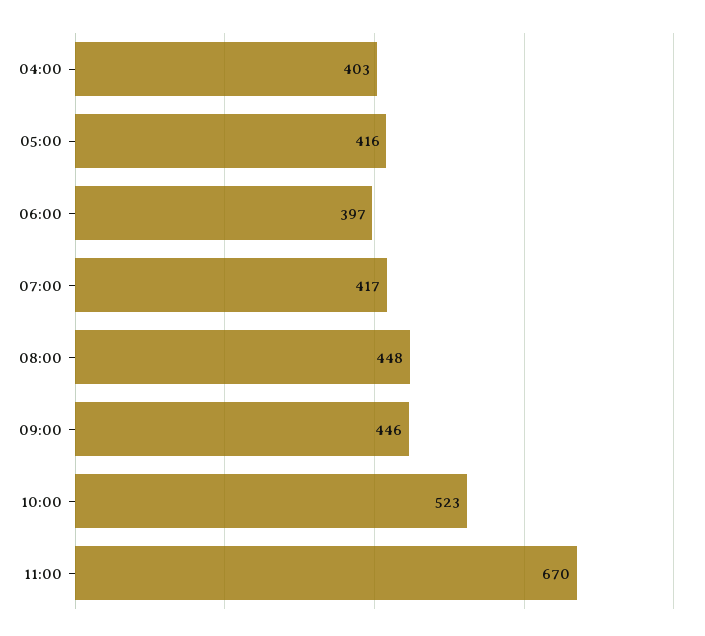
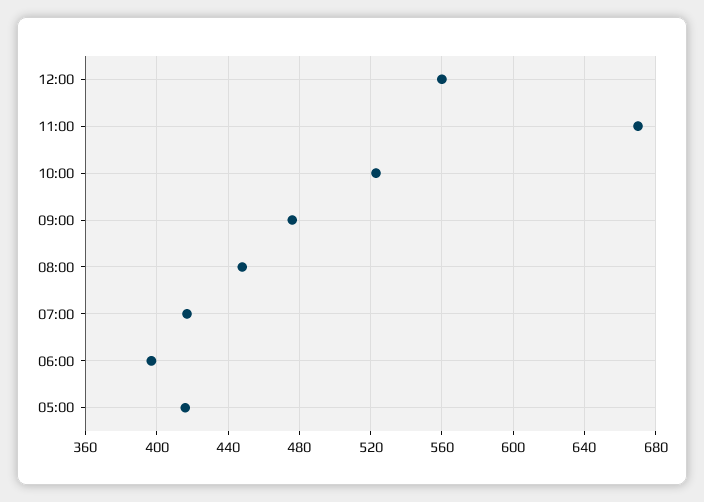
04:00: 403 -> none
09:00: 446 -> 475
12:00: none -> 560

